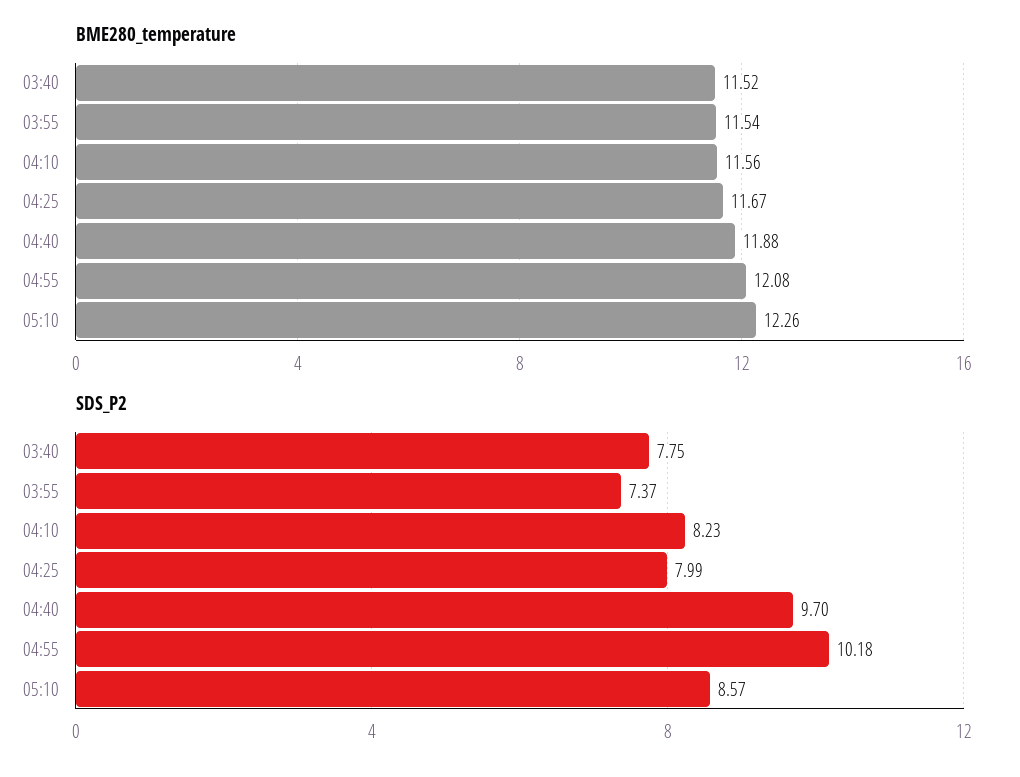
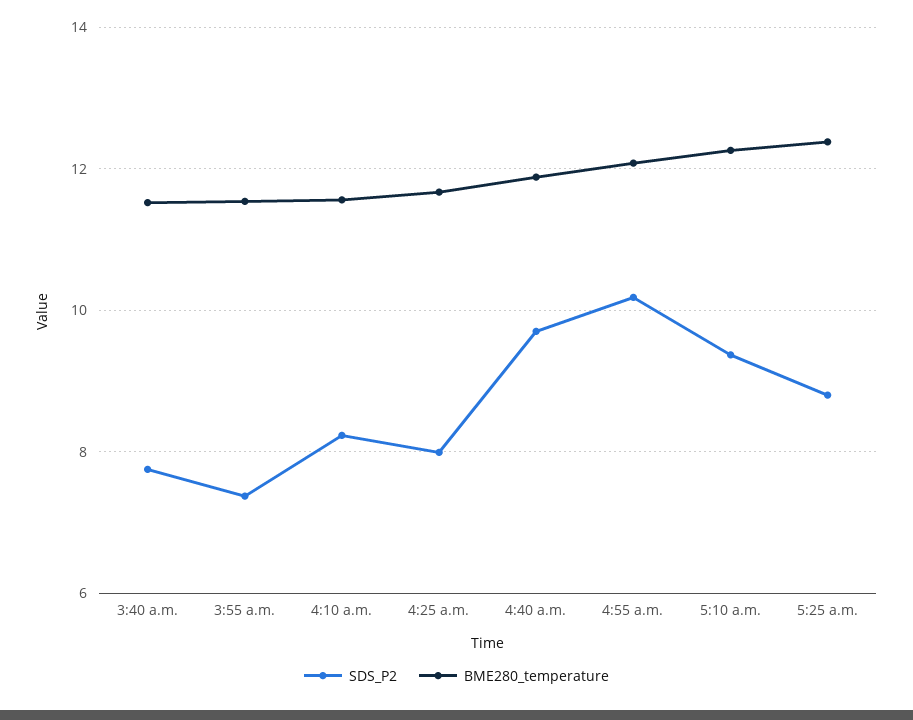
SDS_P2, 05:10: 8.57 -> 9.4
SDS_P2, 5:25 a.m.: none -> 8.8
BME280_temperature, 5:25 a.m.: none -> 12.4

